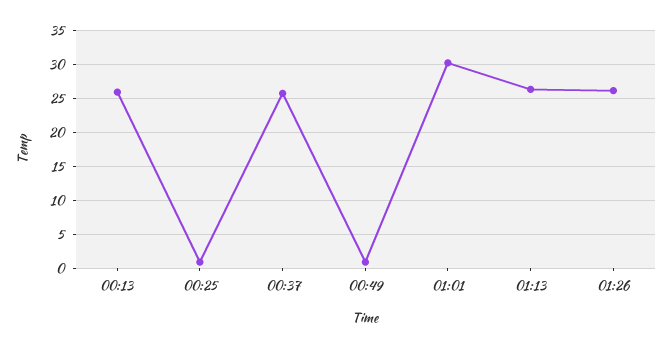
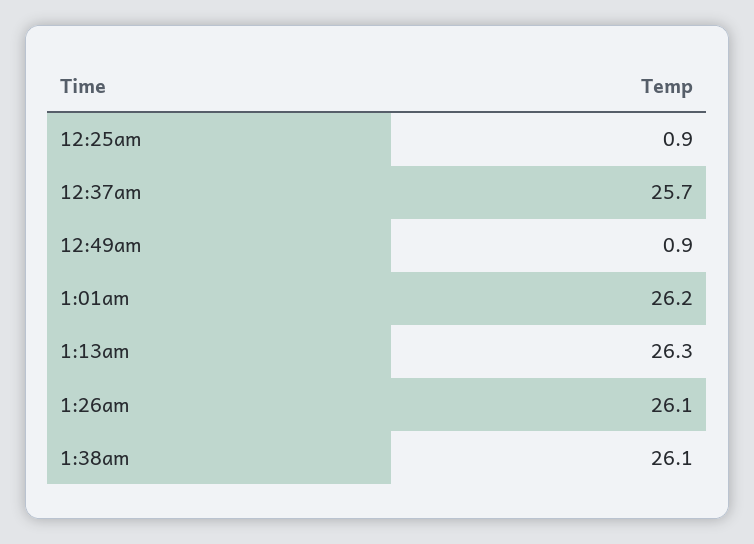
00:13: 26 -> none
01:01: 30 -> 26.2
1:38am: none -> 26.1

